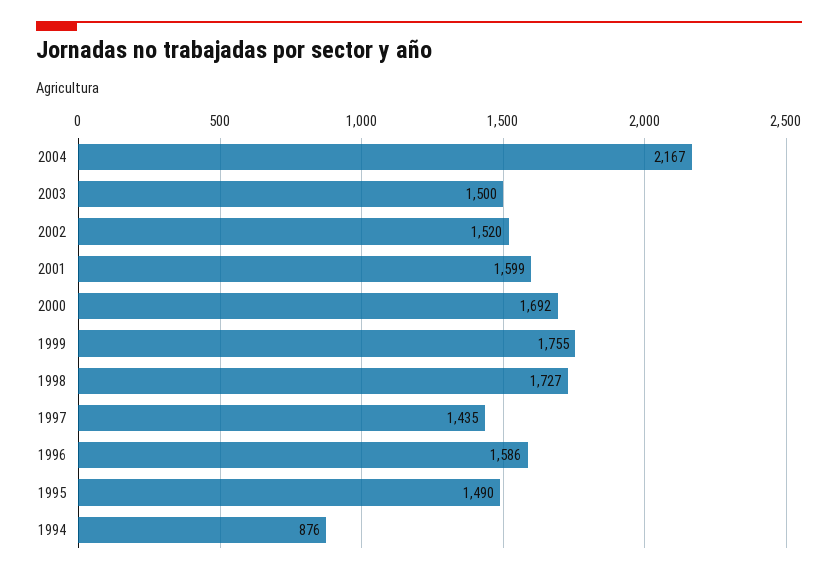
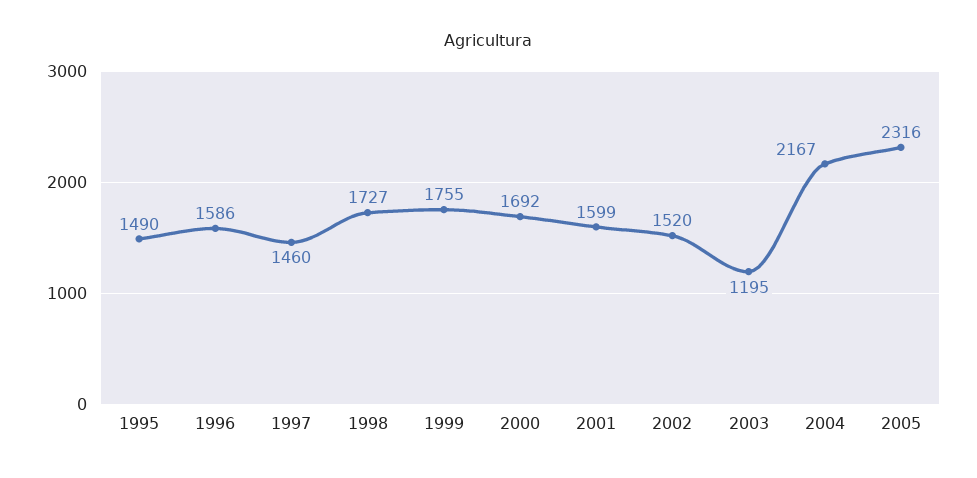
2003: 1500 -> 1195
1997: 1435 -> 1460
1994: 876 -> none
2005: none -> 2316

